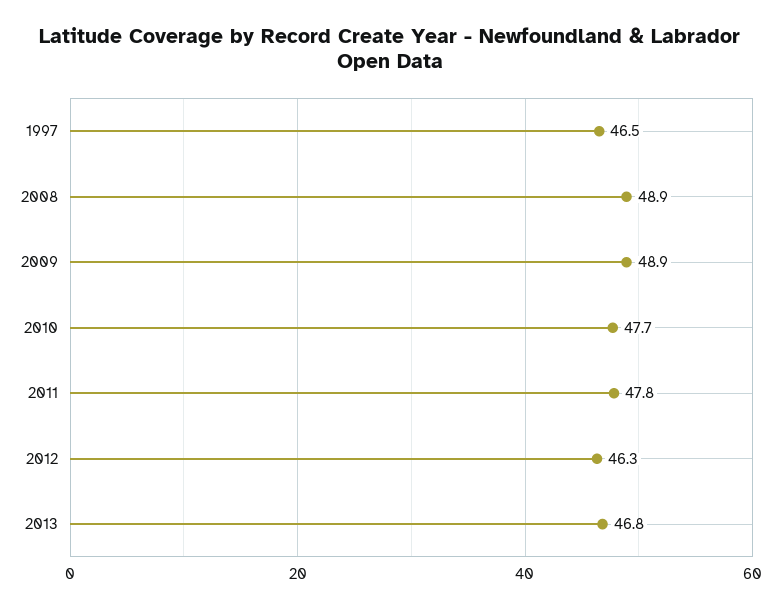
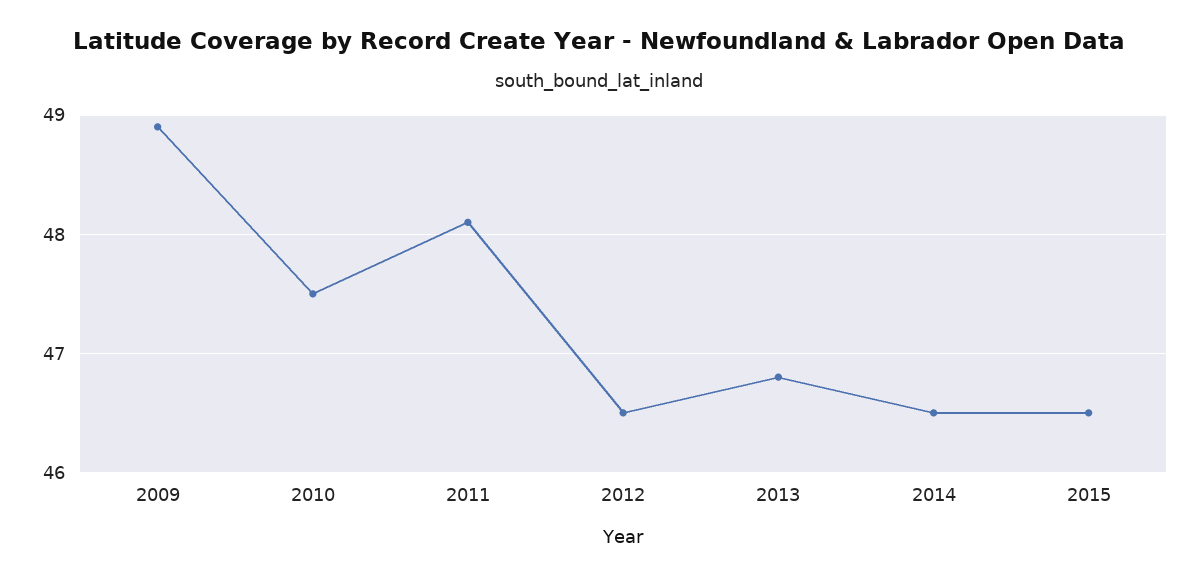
1997: 46.5 -> none
2008: 48.9 -> none
2010: 47.7 -> 47.5
2011: 47.8 -> 48.1
2012: 46.3 -> 46.5
2014: none -> 46.5
2015: none -> 46.5

